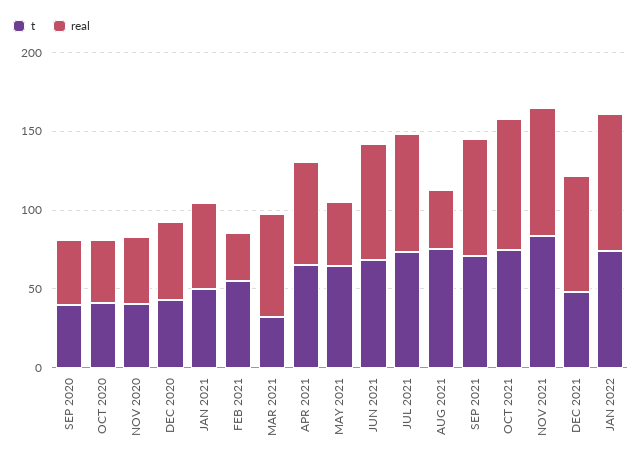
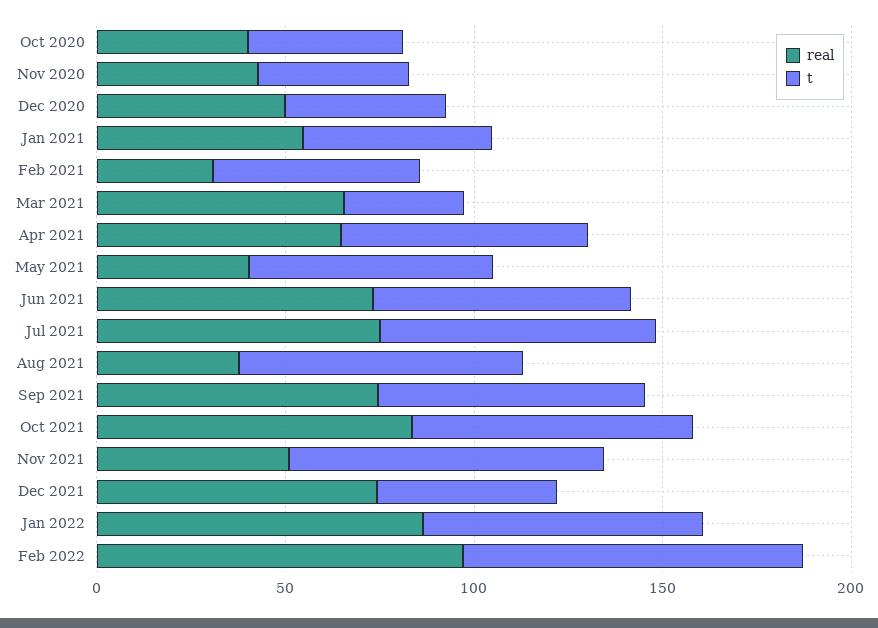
t, SEP 2020: 40 -> none
real, SEP 2020: 40 -> none
real, NOV 2021: 80 -> 50
real, Feb 2022: none -> 100
t, Feb 2022: none -> 90

